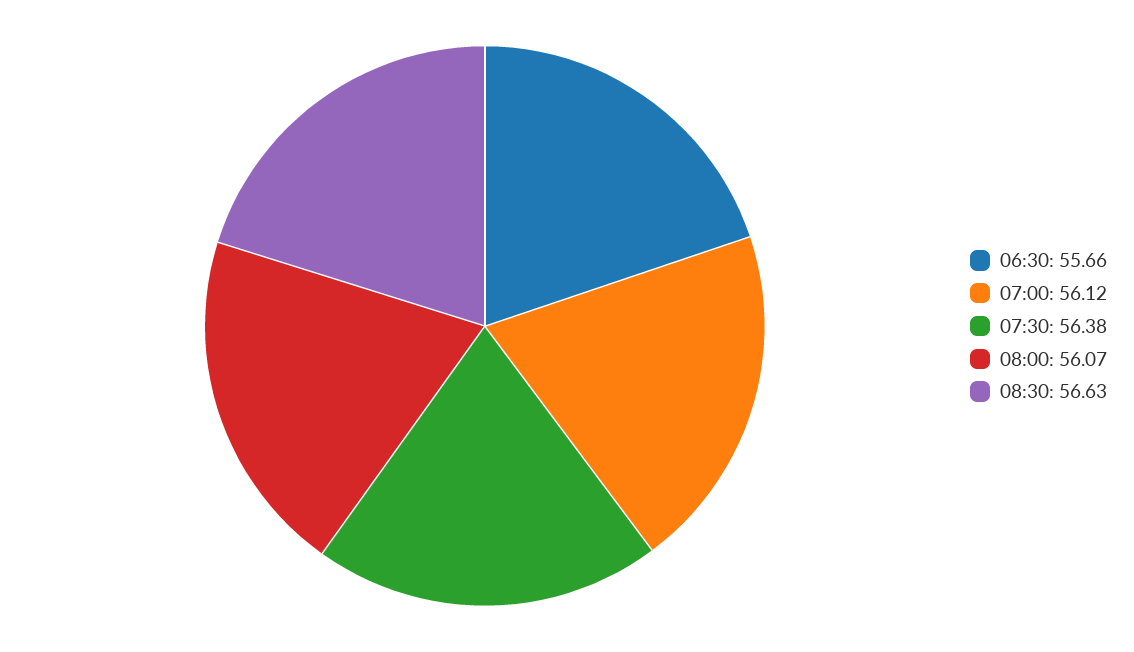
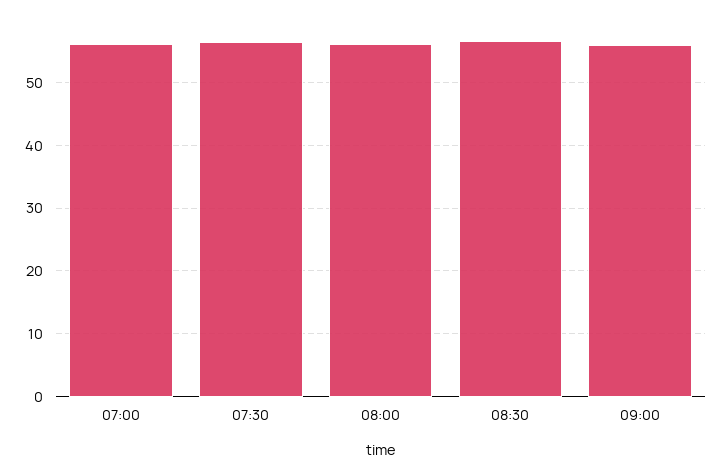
06:30: 55.66 -> none
09:00: none -> 56

